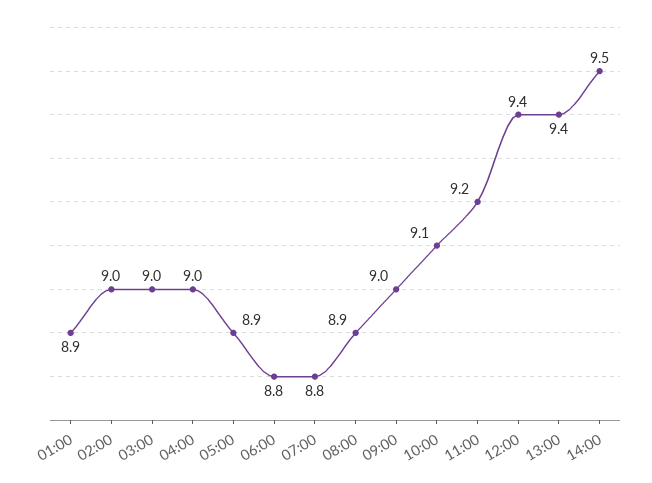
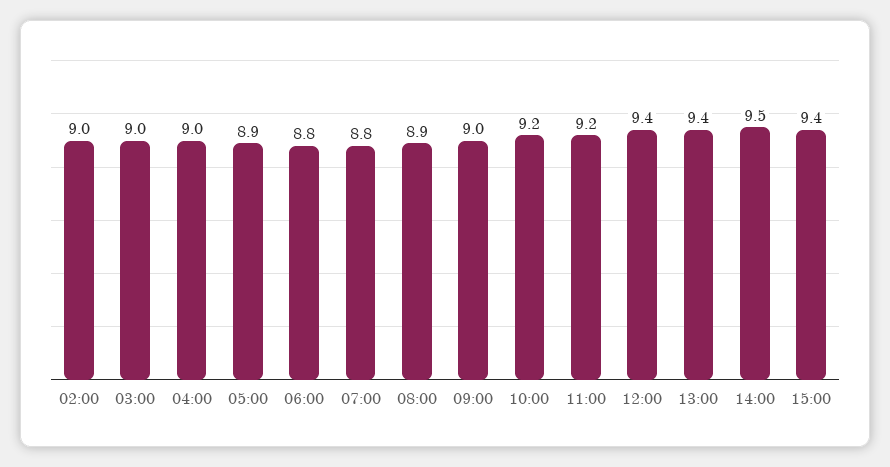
01:00: 8.9 -> none
10:00: 9.1 -> 9.2
15:00: none -> 9.4

